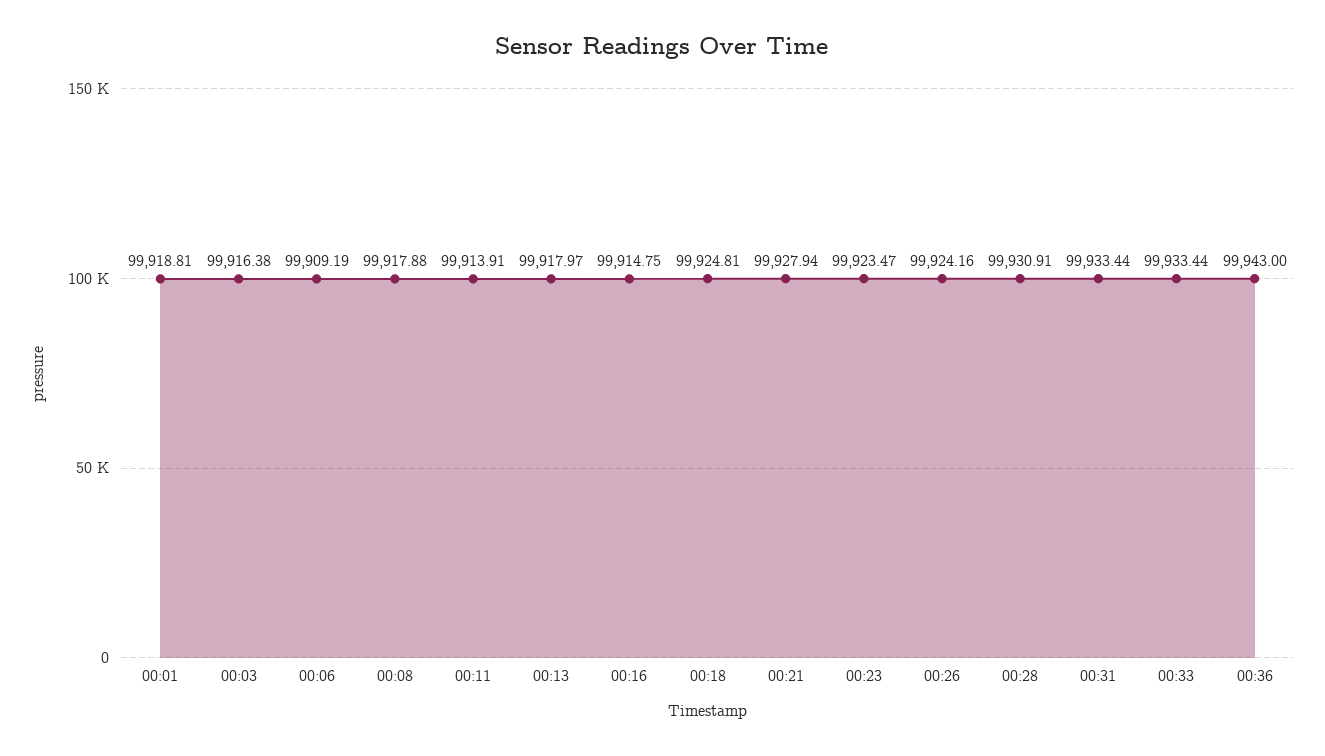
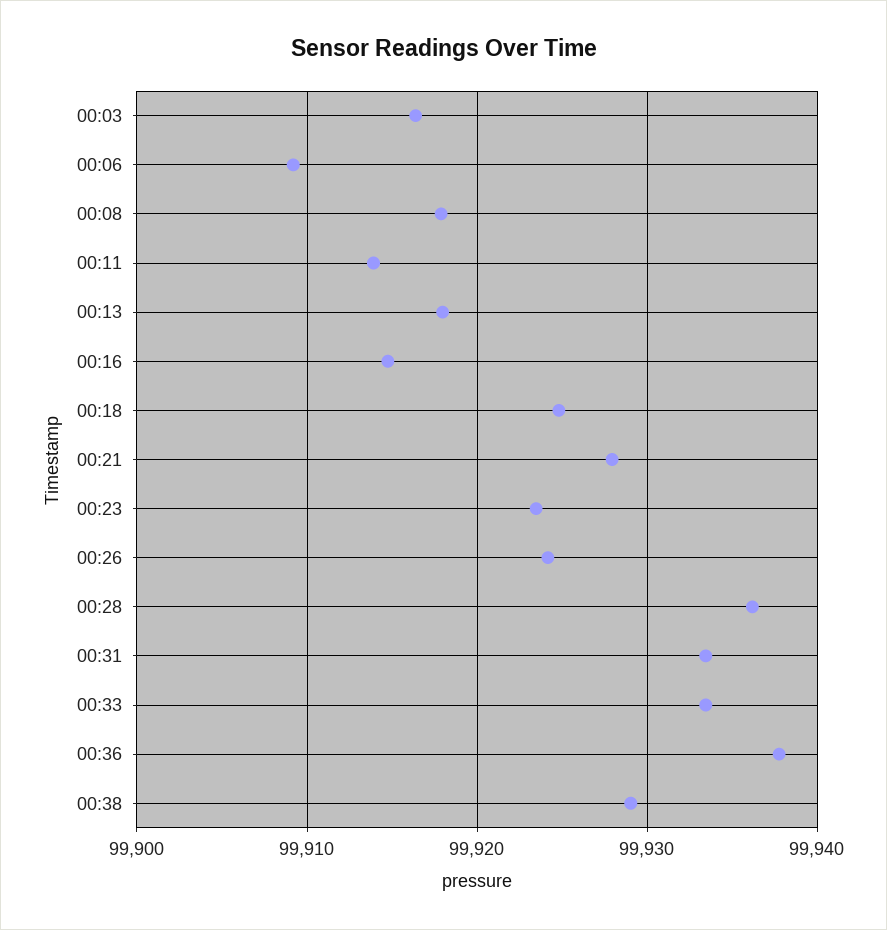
00:01: 99918.81 -> none
00:28: 99930.91 -> 99936
00:36: 99943 -> 99938
00:38: none -> 99929

